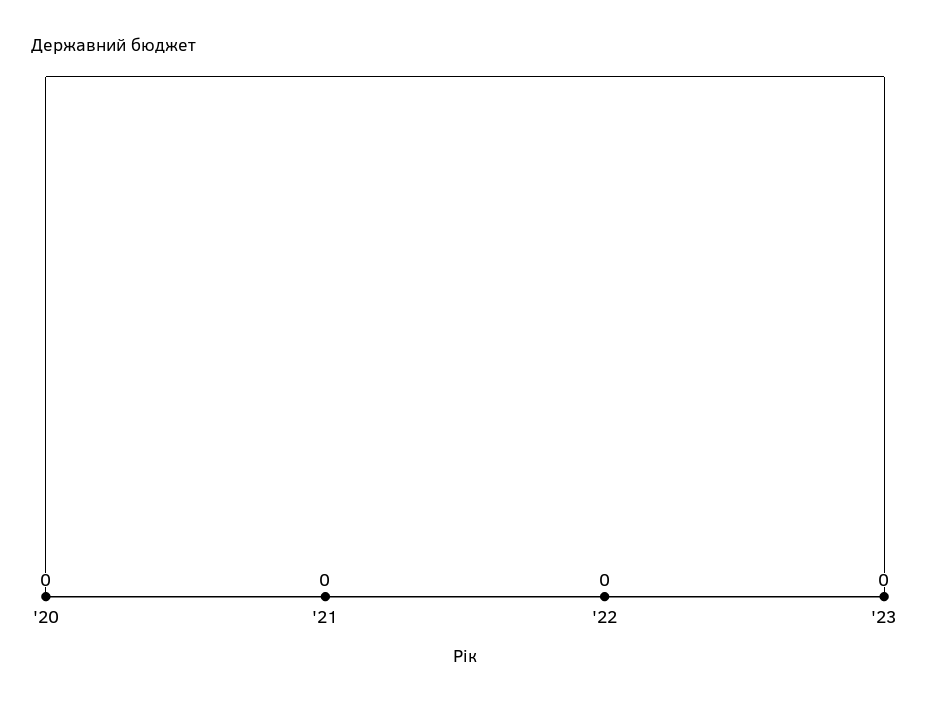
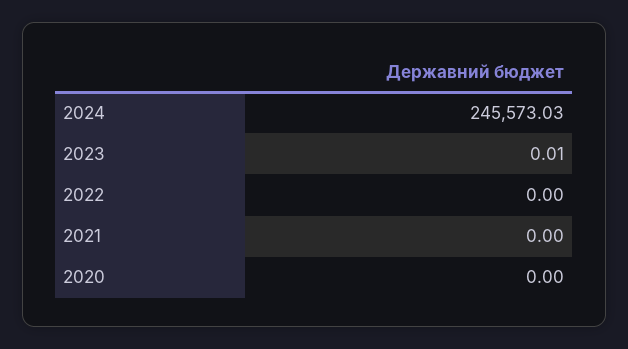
'23: 0 -> 0.01
2024: none -> 245573.03

